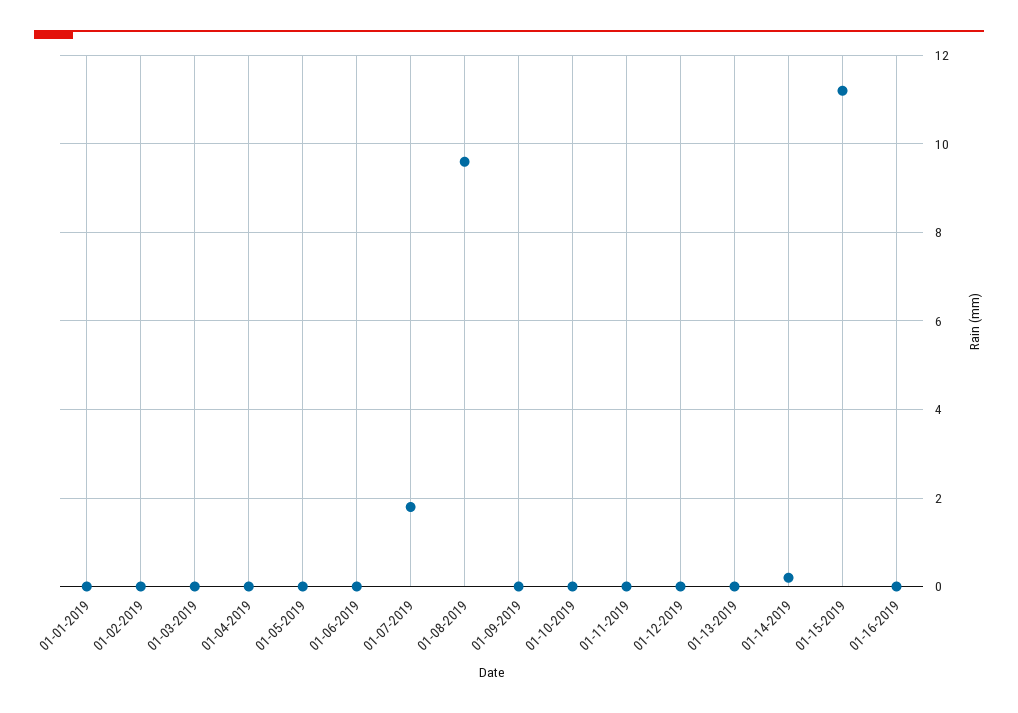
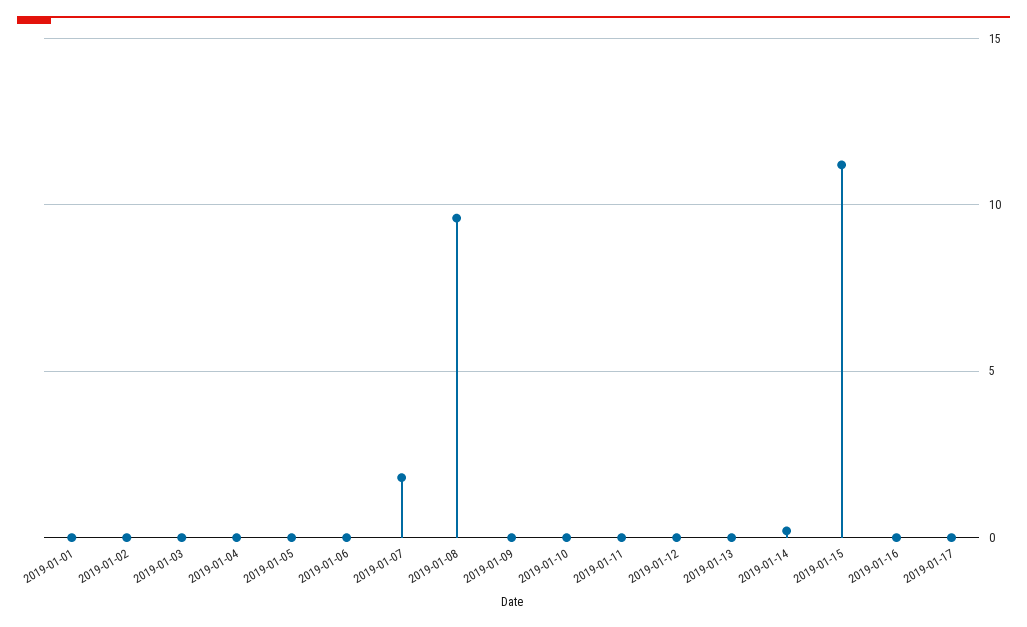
2019-01-17: none -> 0

